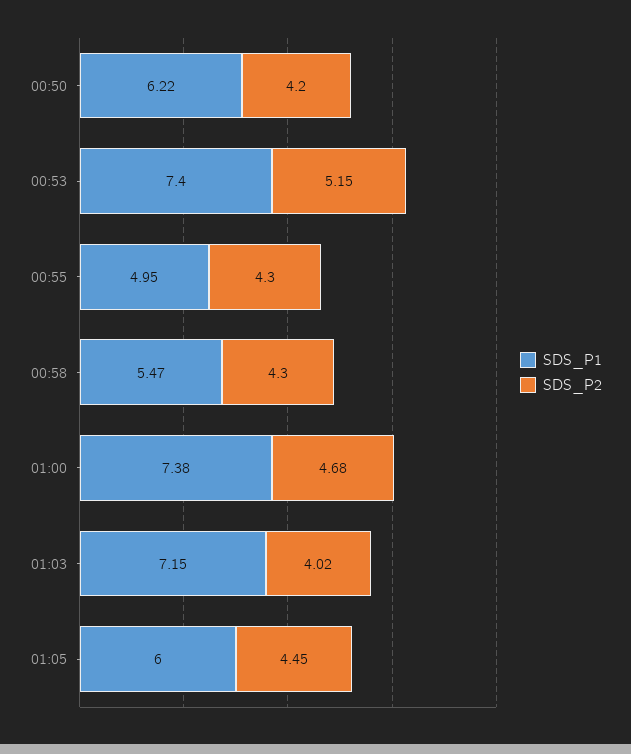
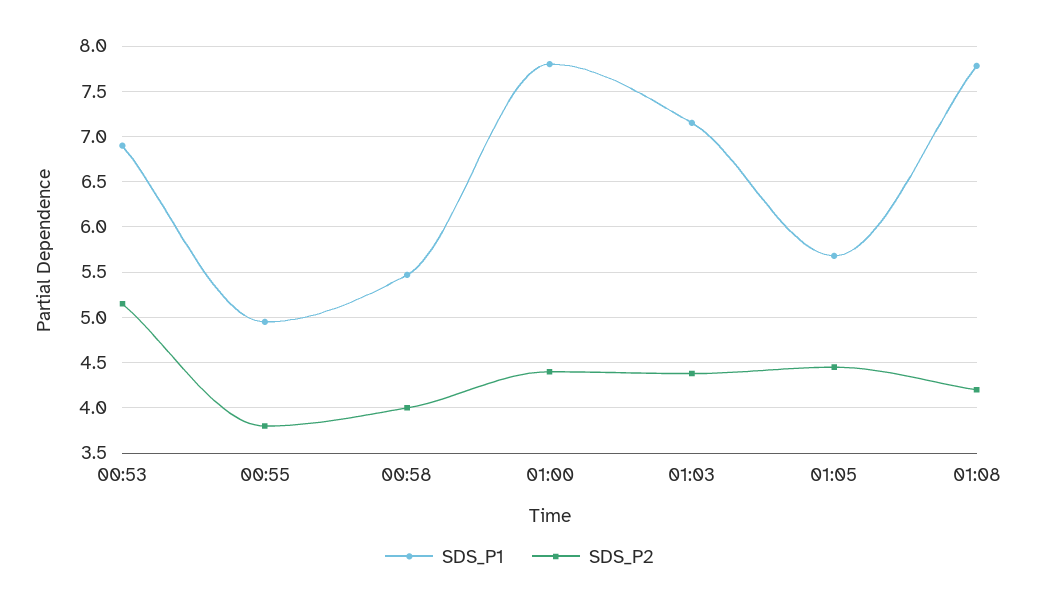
SDS_P1, 00:50: 6.22 -> none
SDS_P2, 00:50: 4.2 -> none
SDS_P1, 00:53: 7.4 -> 6.9
SDS_P2, 00:55: 4.3 -> 3.8
SDS_P2, 00:58: 4.3 -> 4
SDS_P1, 01:00: 7.38 -> 7.8
SDS_P2, 01:00: 4.68 -> 4.4
SDS_P2, 01:03: 4.02 -> 4.4
SDS_P1, 01:05: 6 -> 5.7
SDS_P1, 01:08: none -> 7.8
SDS_P2, 01:08: none -> 4.2

